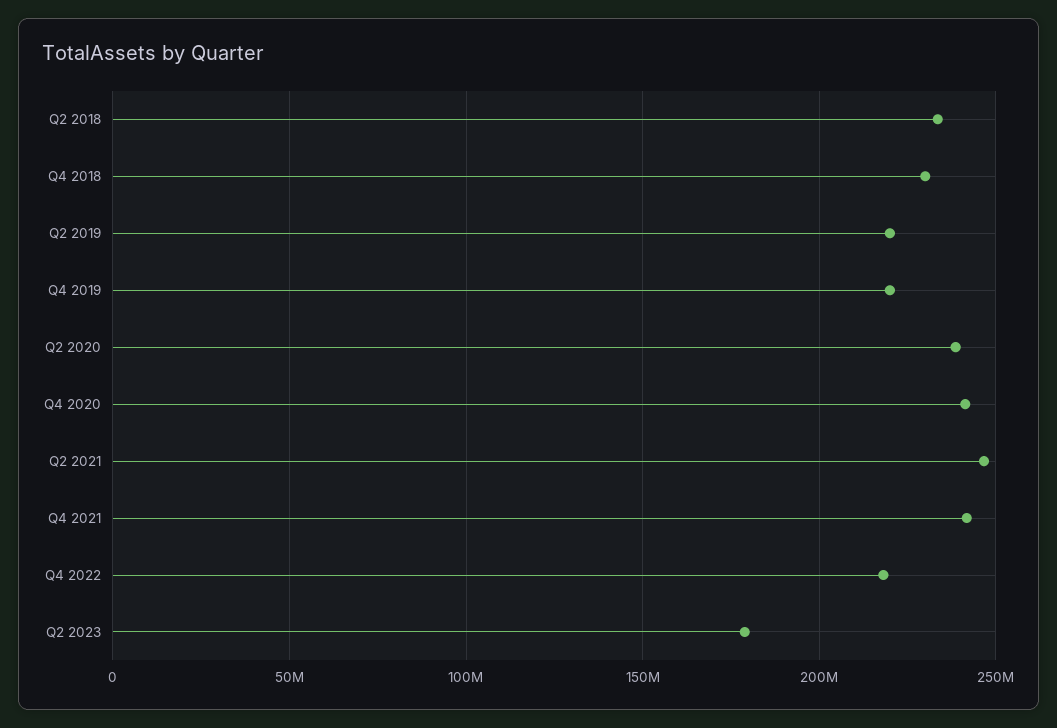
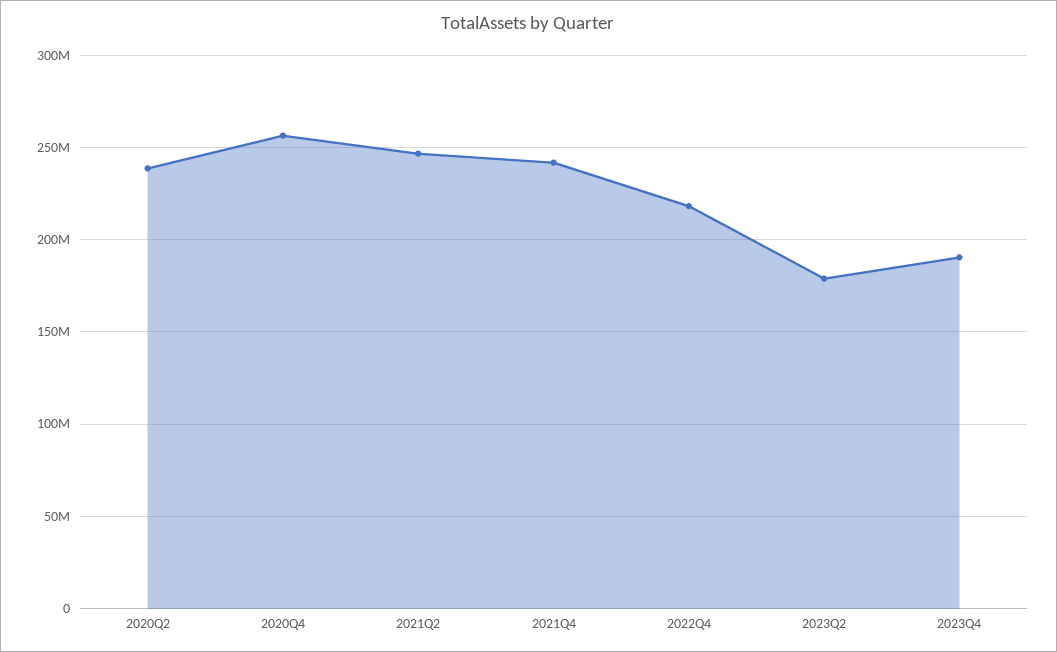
Q2 2018: 235000000 -> none
Q4 2018: 230000000 -> none
Q2 2019: 220000000 -> none
Q4 2019: 220000000 -> none
Q4 2020: 240000000 -> 255000000
2023Q4: none -> 190000000

